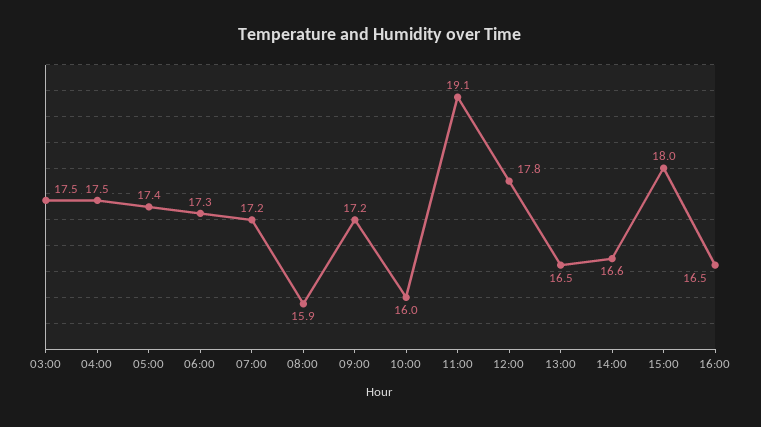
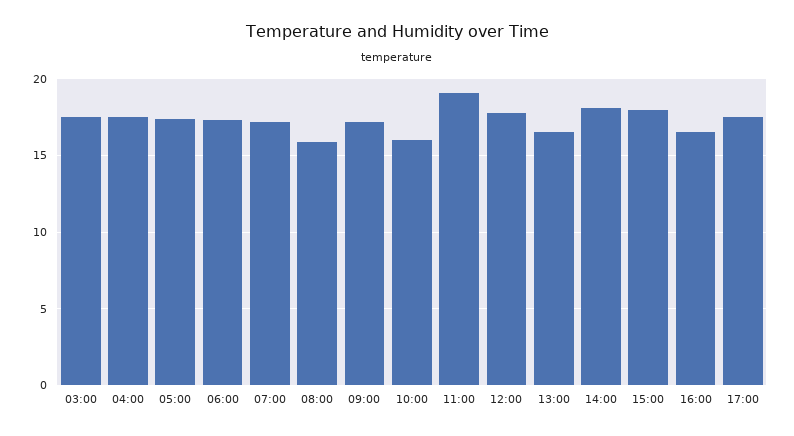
14:00: 16.6 -> 18
17:00: none -> 17.5

